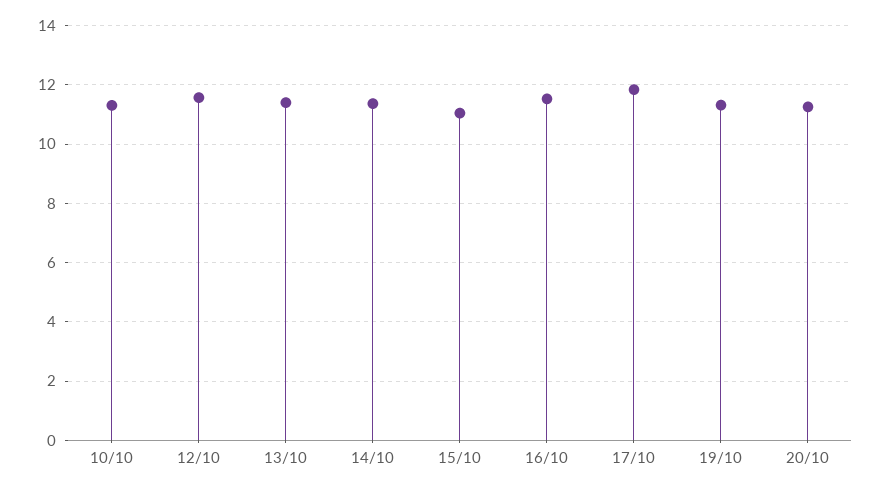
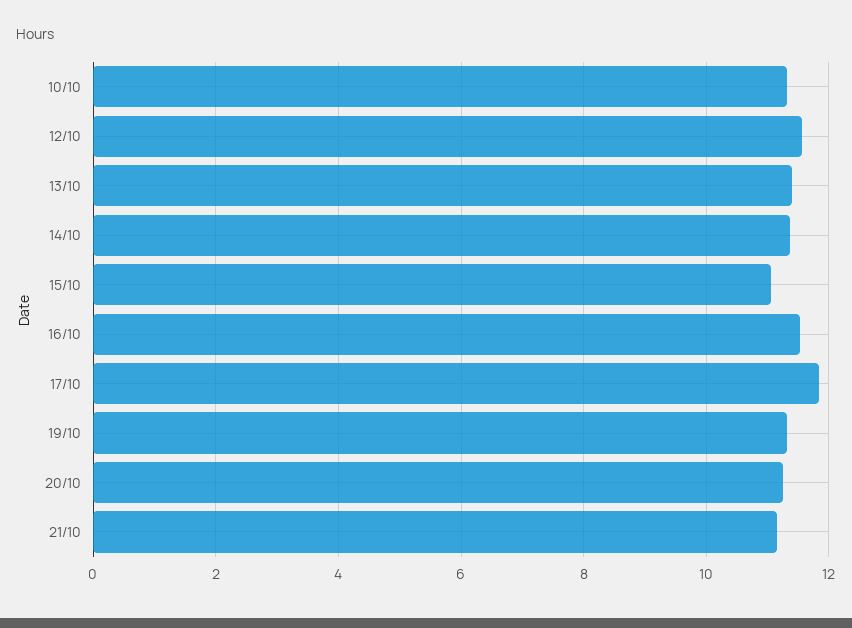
21/10: none -> 11.2

